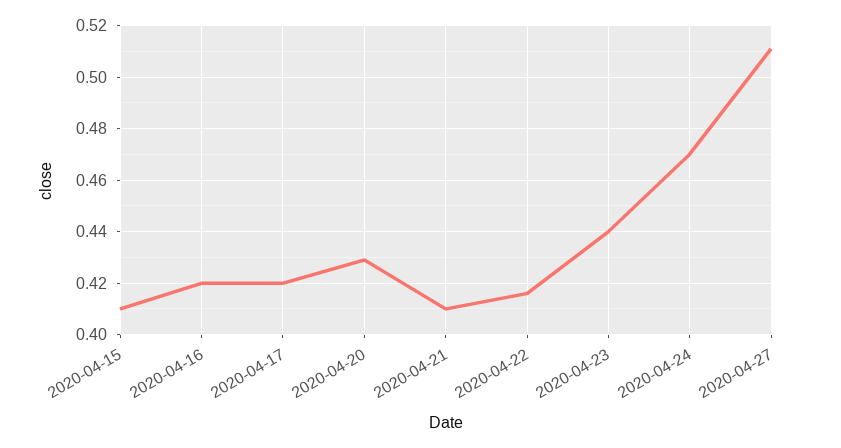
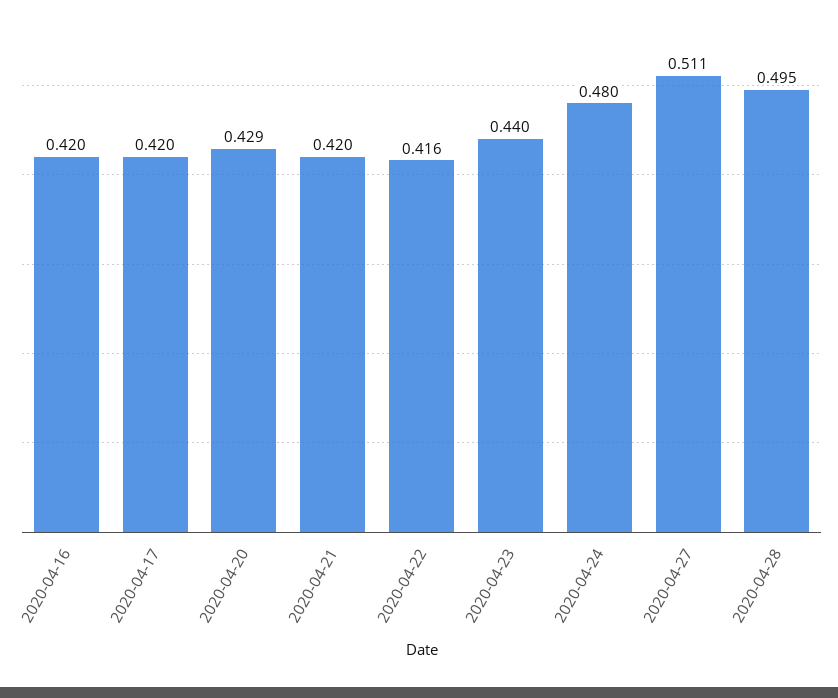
2020-04-15: 0.41 -> none
2020-04-21: 0.41 -> 0.42
2020-04-24: 0.47 -> 0.48
2020-04-28: none -> 0.495

